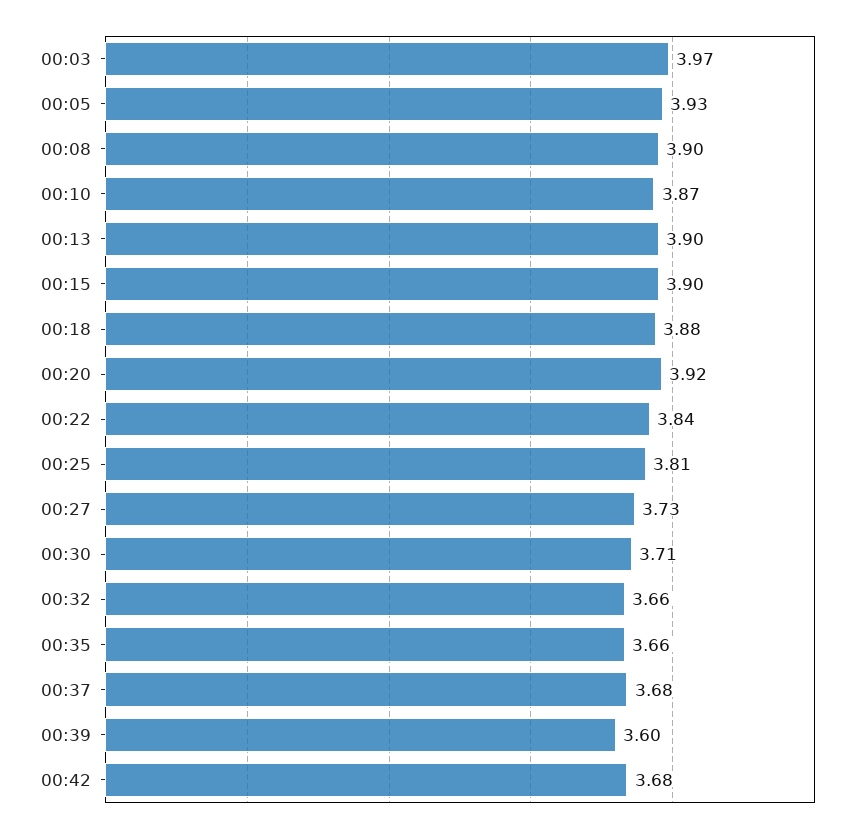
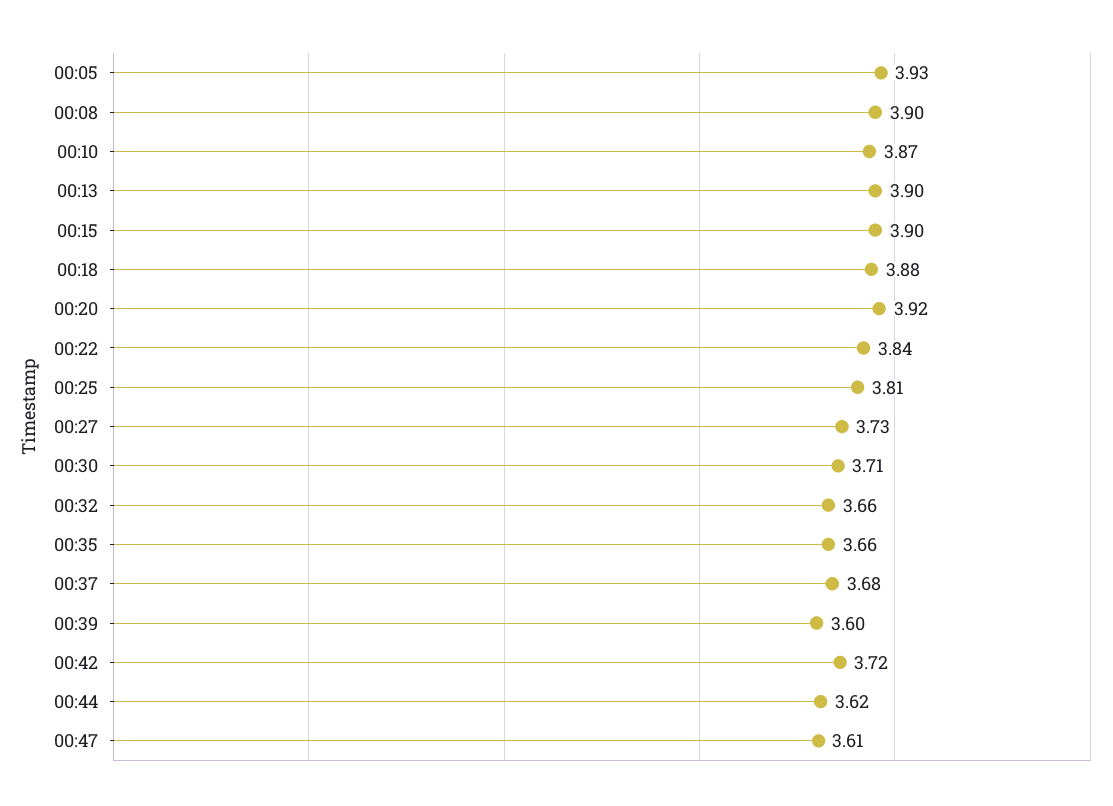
00:03: 3.97 -> none
00:42: 3.68 -> 3.72
00:44: none -> 3.62
00:47: none -> 3.61

